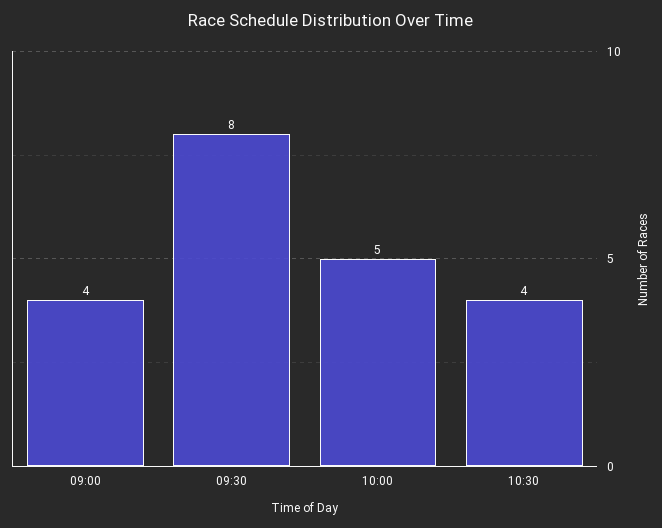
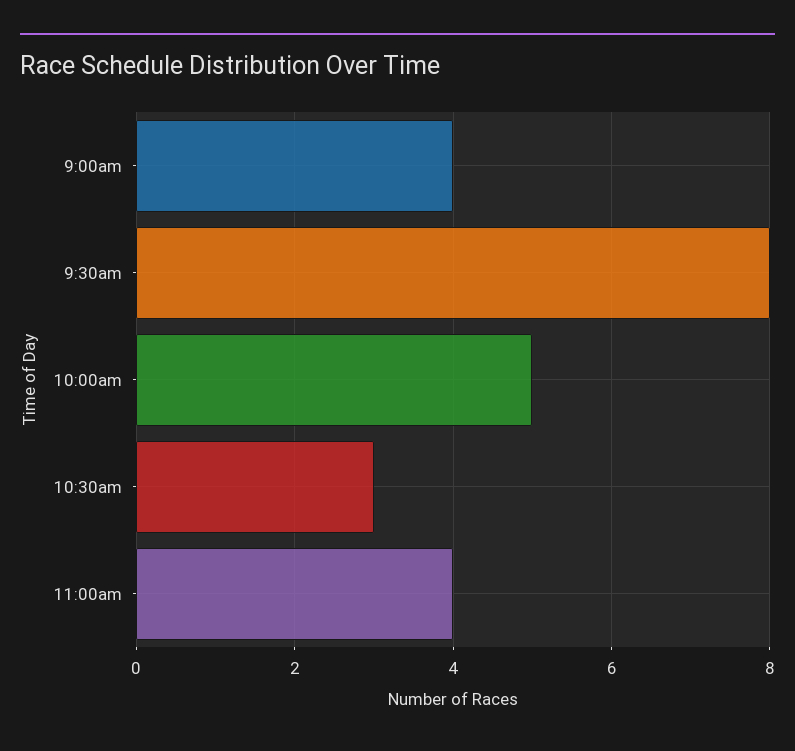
10:30: 4 -> 3
11:00am: none -> 4

